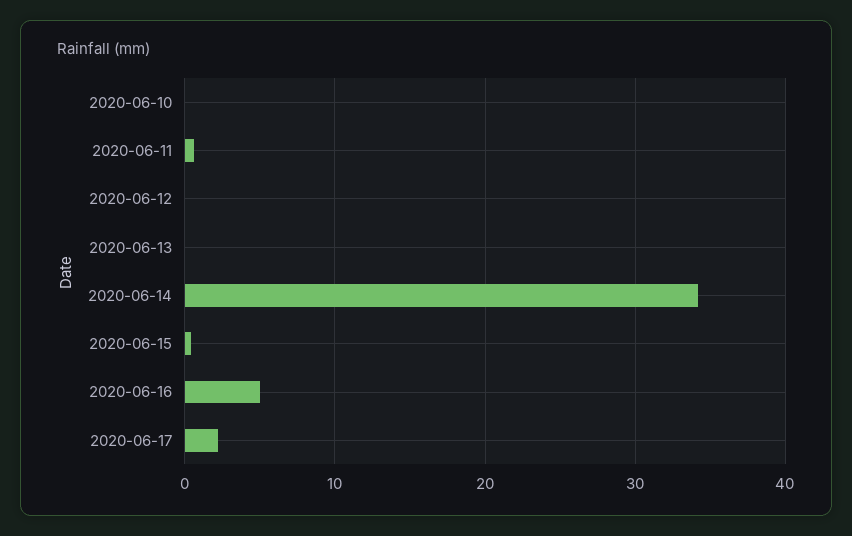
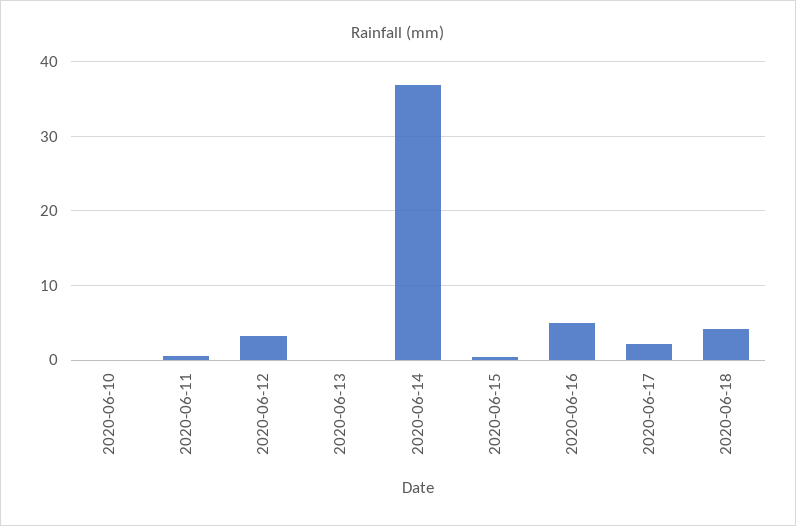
2020-06-12: 0 -> 3
2020-06-14: 34 -> 37
2020-06-18: none -> 4

